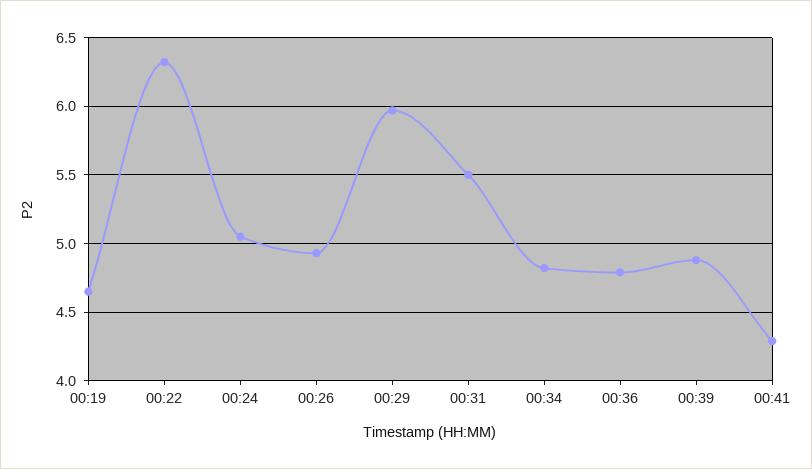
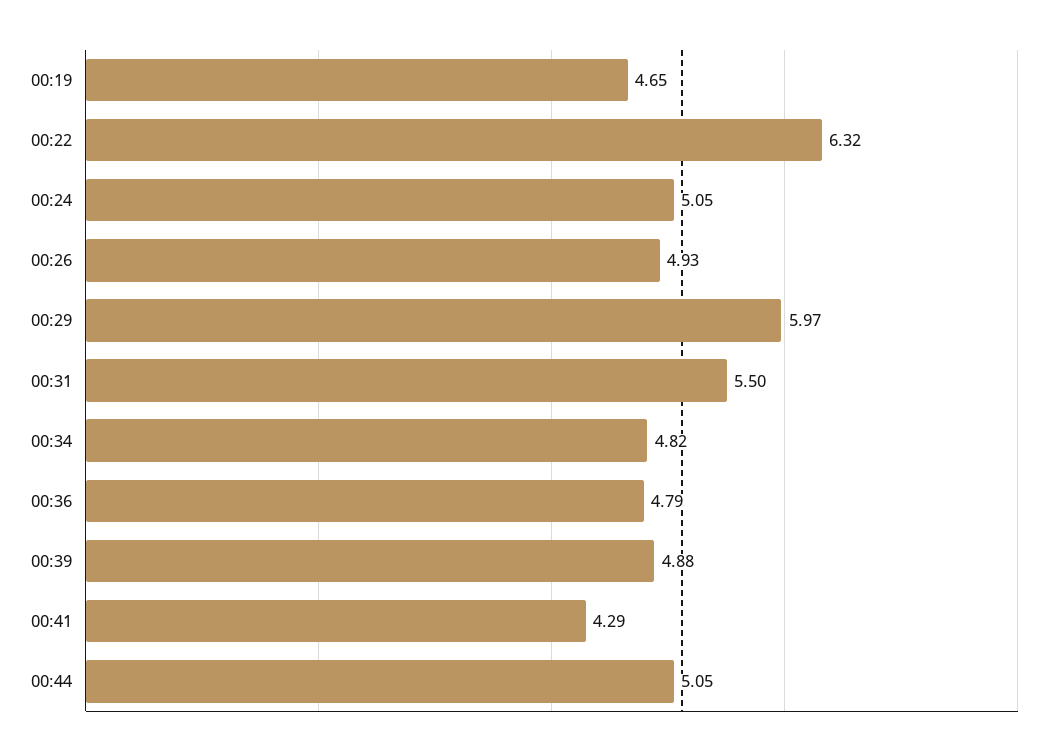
00:44: none -> 5.05

